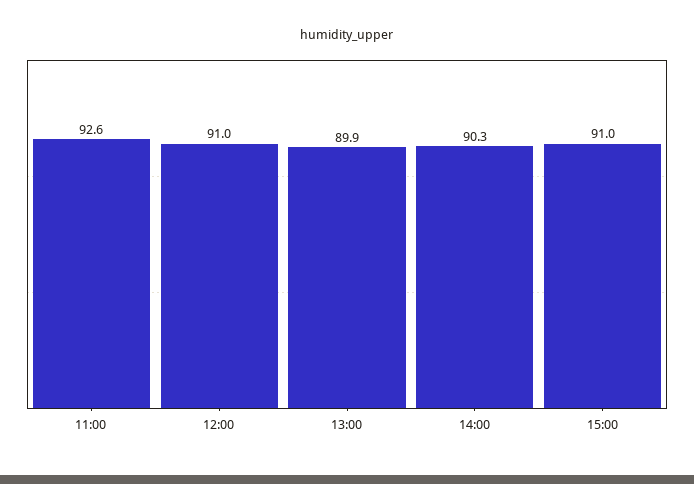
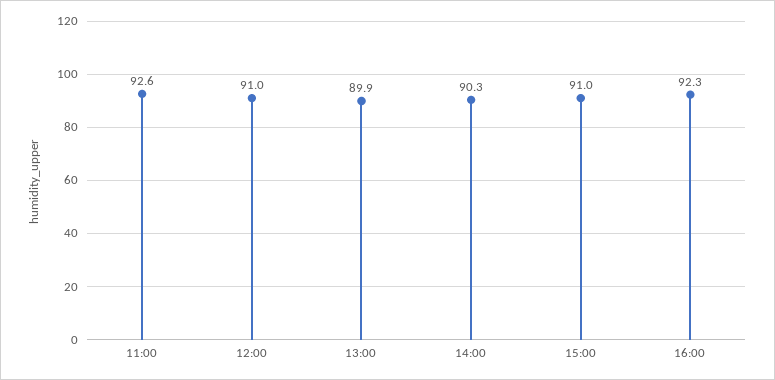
16:00: none -> 92.3

